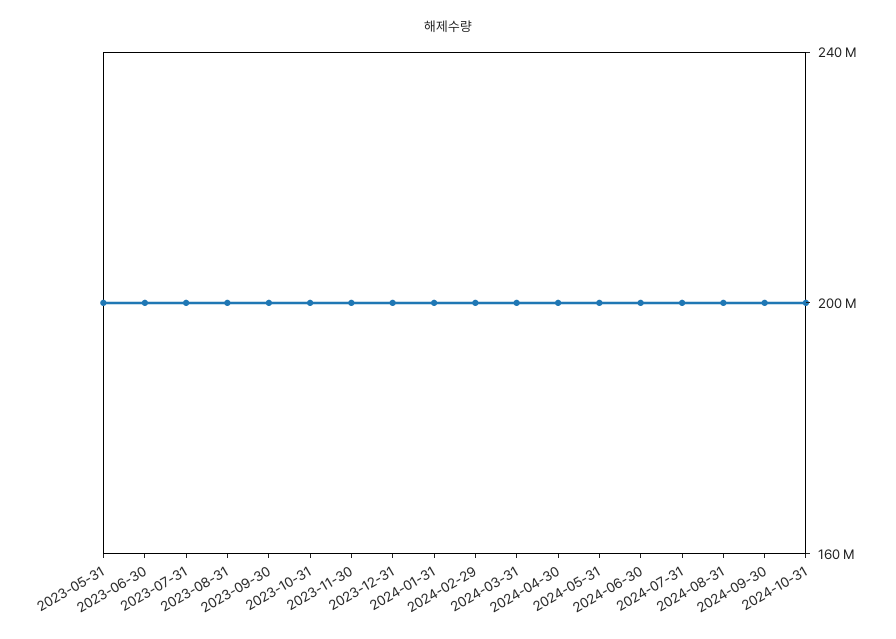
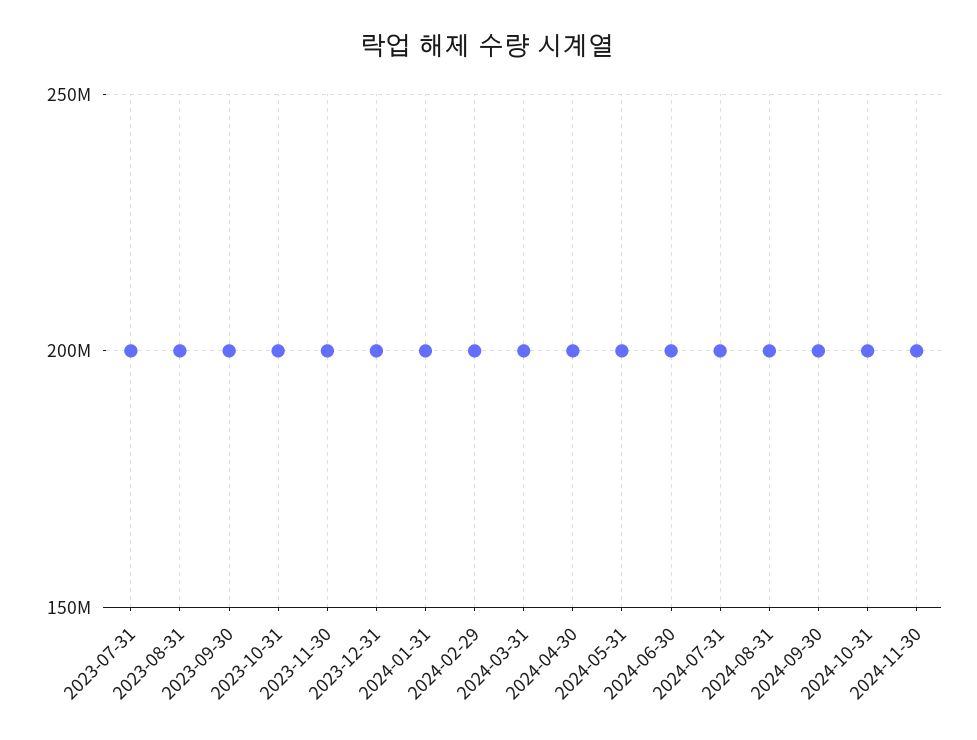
2023-05-31: 200000000 -> none
2023-06-30: 200000000 -> none
2024-11-30: none -> 200000000

